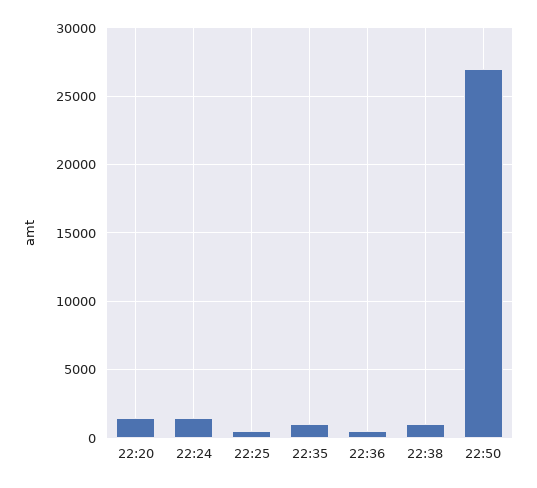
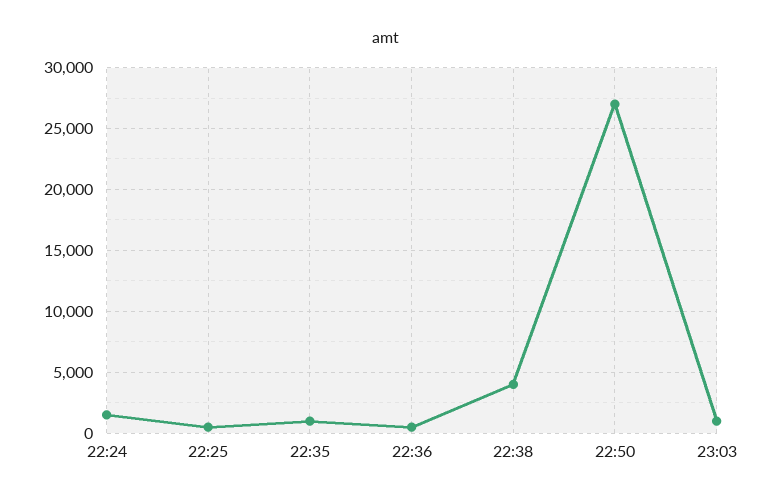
22:20: 1500 -> none
22:38: 1000 -> 4000
23:03: none -> 1000

